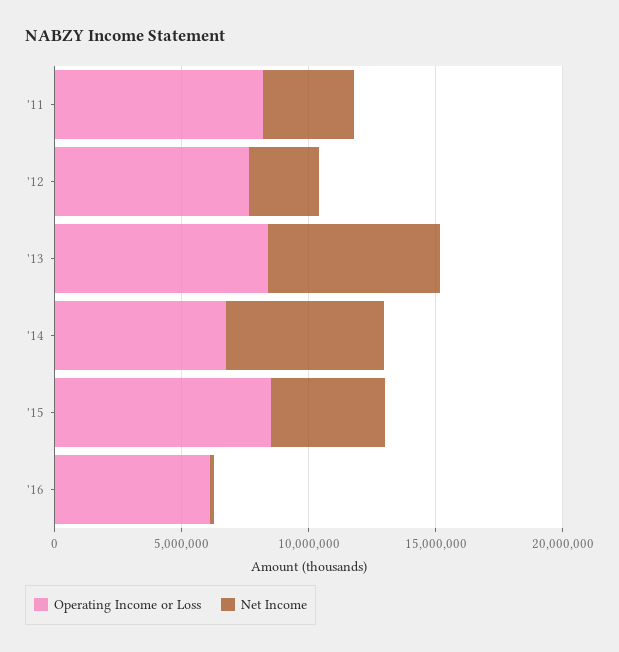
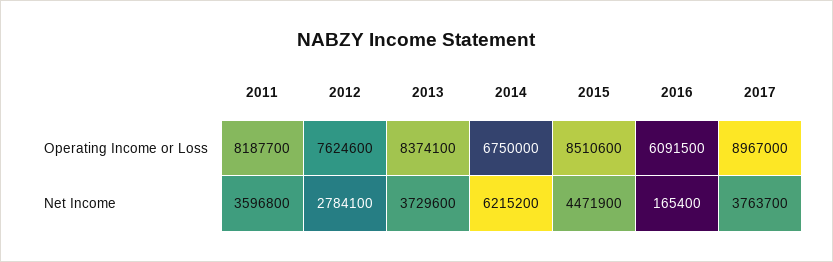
Net Income, '13: 7000000 -> 3729600
Operating Income or Loss, 2017: none -> 8967000
Net Income, 2017: none -> 3763700

